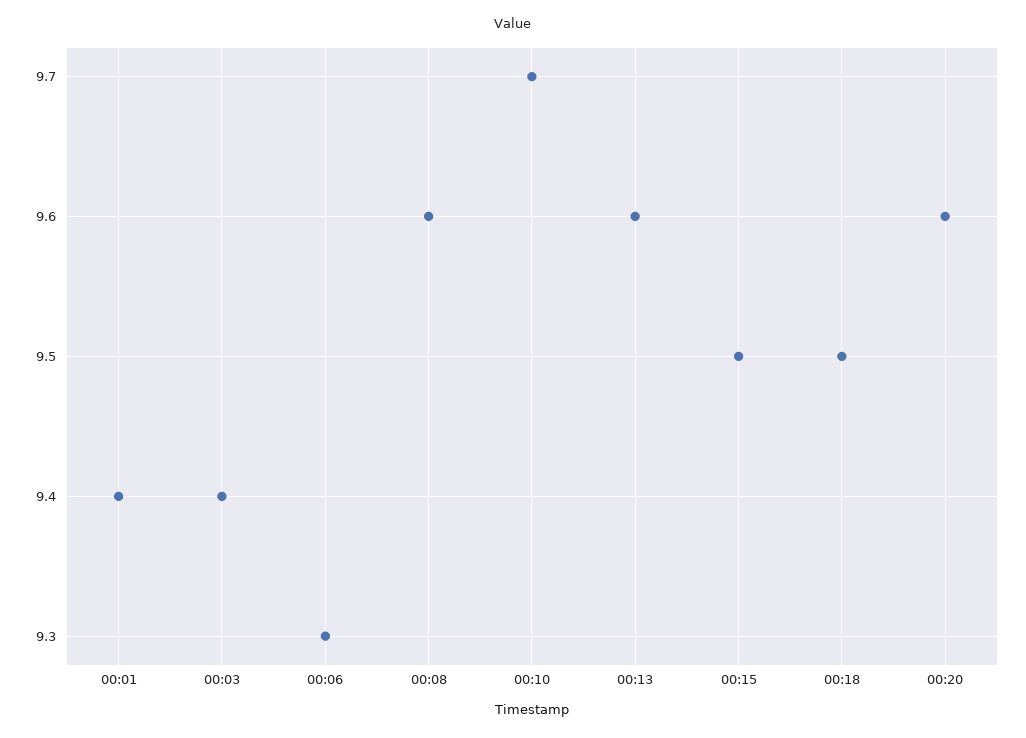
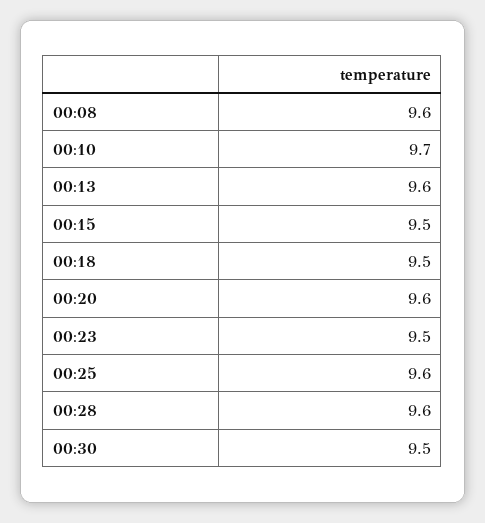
00:01: 9.4 -> none
00:03: 9.4 -> none
00:06: 9.3 -> none
00:23: none -> 9.5
00:25: none -> 9.6
00:28: none -> 9.6
00:30: none -> 9.5

